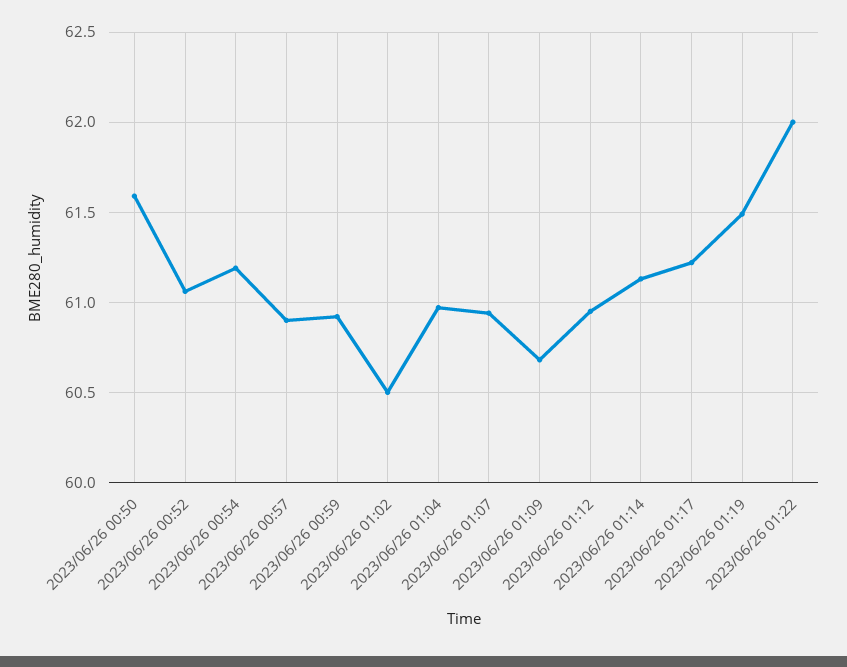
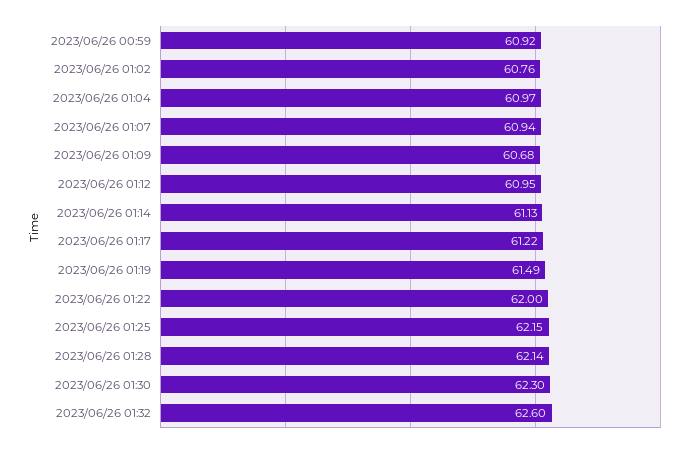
2023/06/26 00:50: 61.6 -> none
2023/06/26 00:52: 61.05 -> none
2023/06/26 00:54: 61.2 -> none
2023/06/26 00:57: 60.9 -> none
2023/06/26 01:02: 60.5 -> 60.76
2023/06/26 01:25: none -> 62.15
2023/06/26 01:28: none -> 62.14
2023/06/26 01:30: none -> 62.3
2023/06/26 01:32: none -> 62.6

